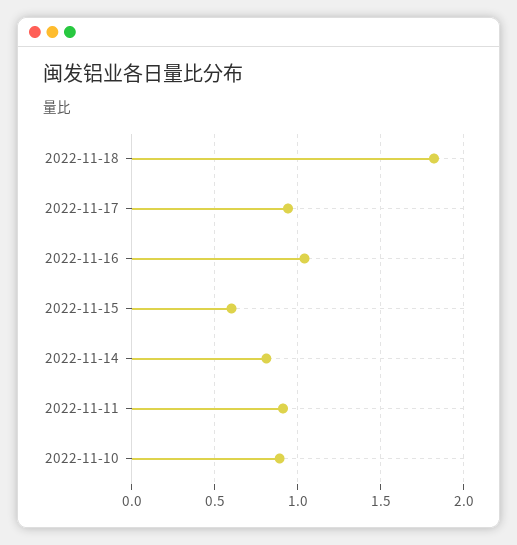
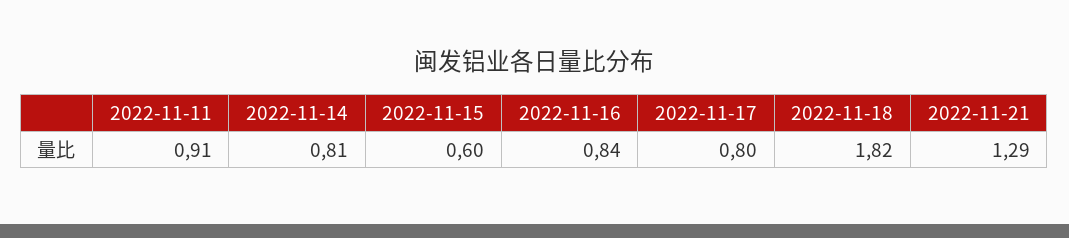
2022-11-17: 0.95 -> 0.8
2022-11-16: 1.05 -> 0.84
2022-11-10: 0.9 -> none
2022-11-21: none -> 1.29

